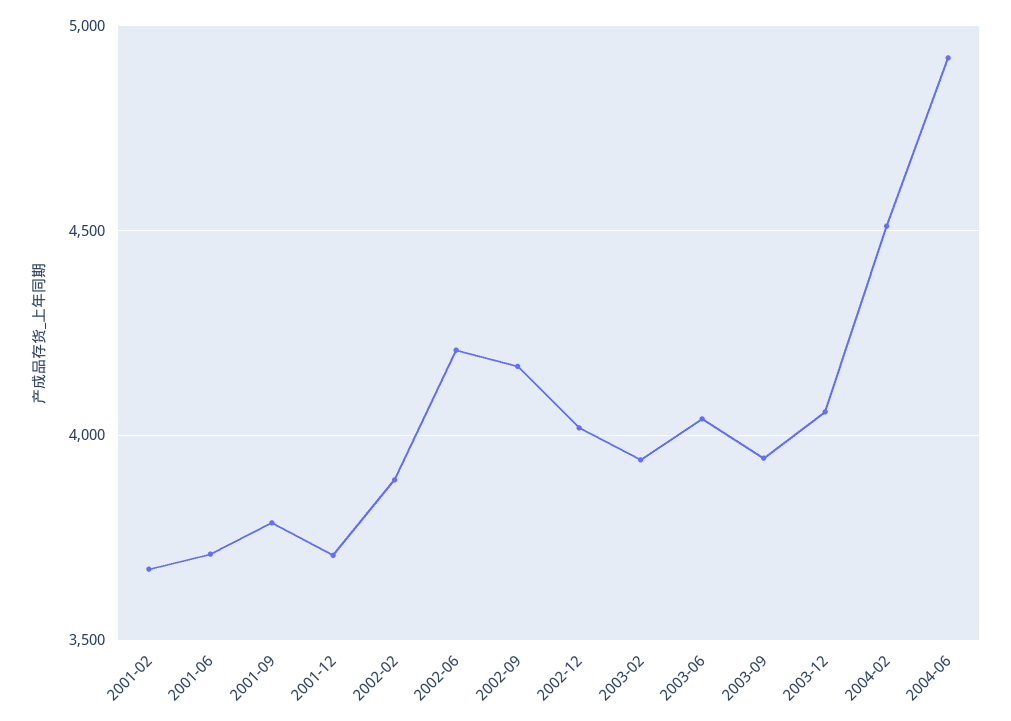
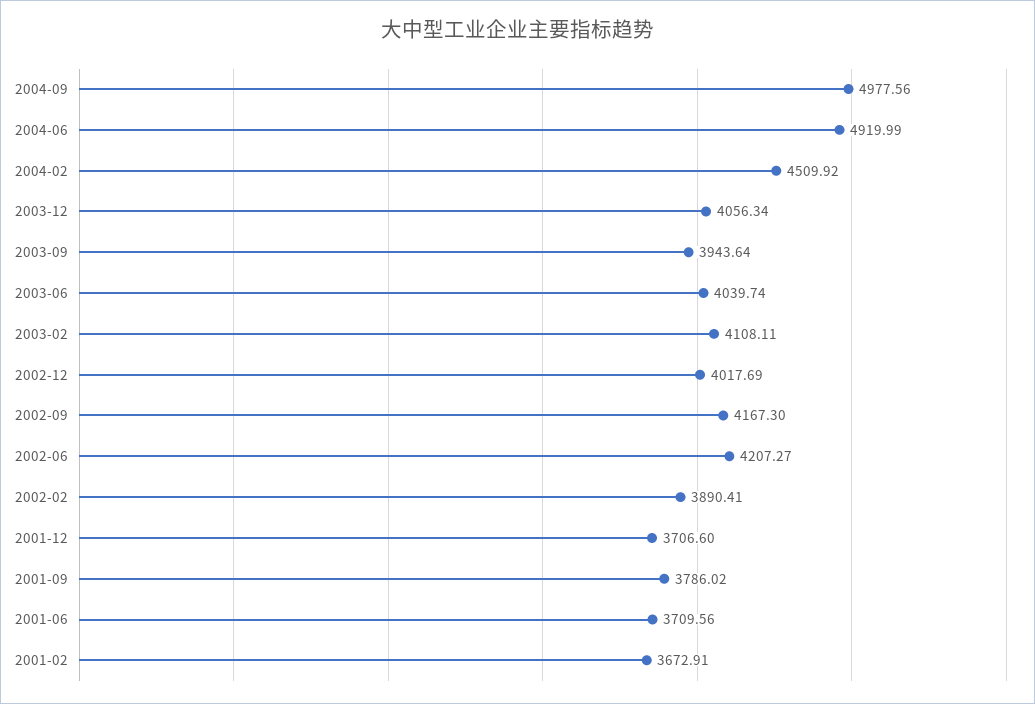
2003-02: 3950 -> 4108.11
2004-09: none -> 4977.56

